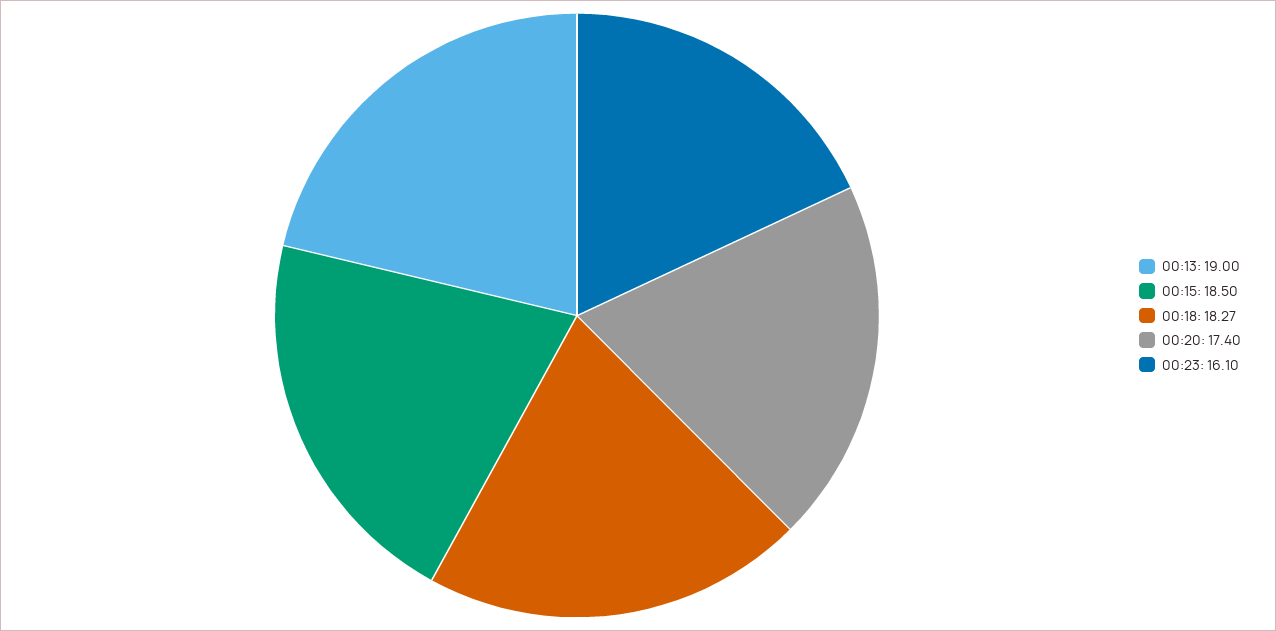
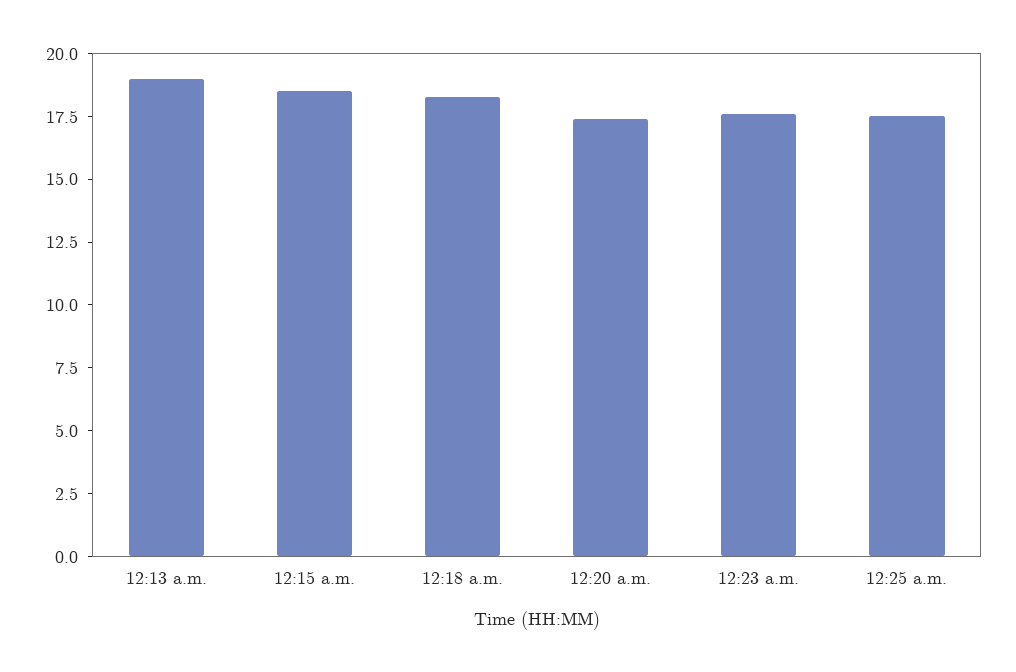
00:23: 16.1 -> 17.5
12:25 a.m.: none -> 17.5

